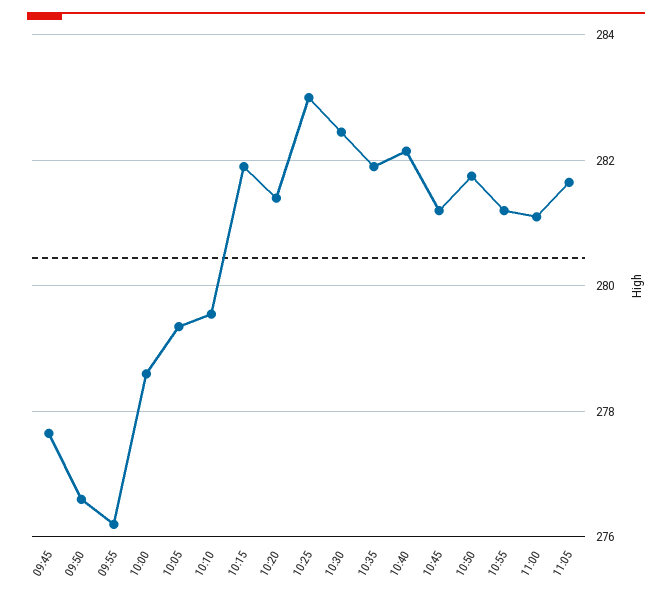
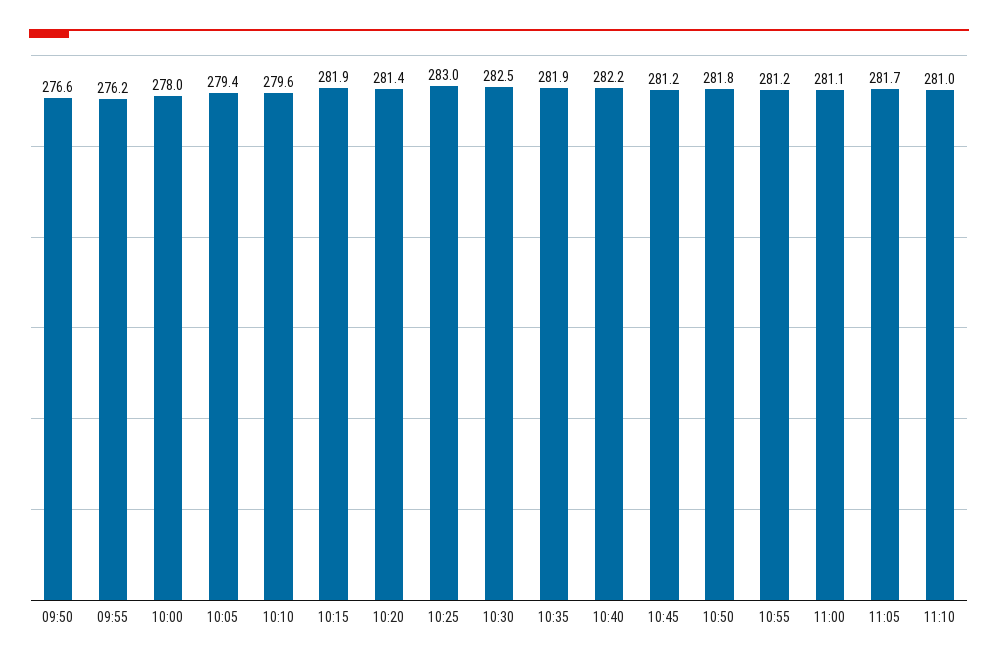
09:45: 277.6 -> none
10:00: 278.6 -> 278
11:10: none -> 281

